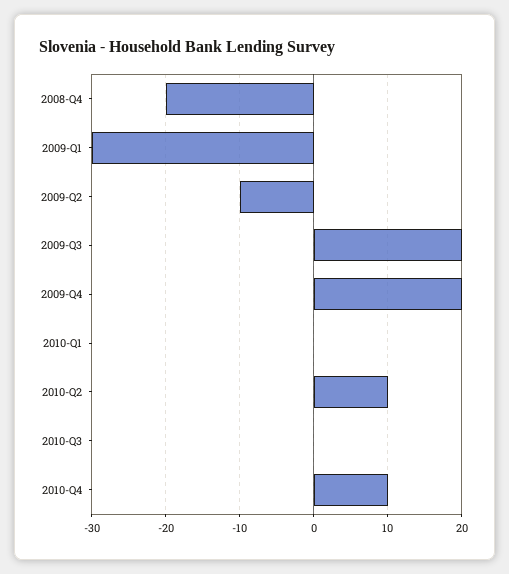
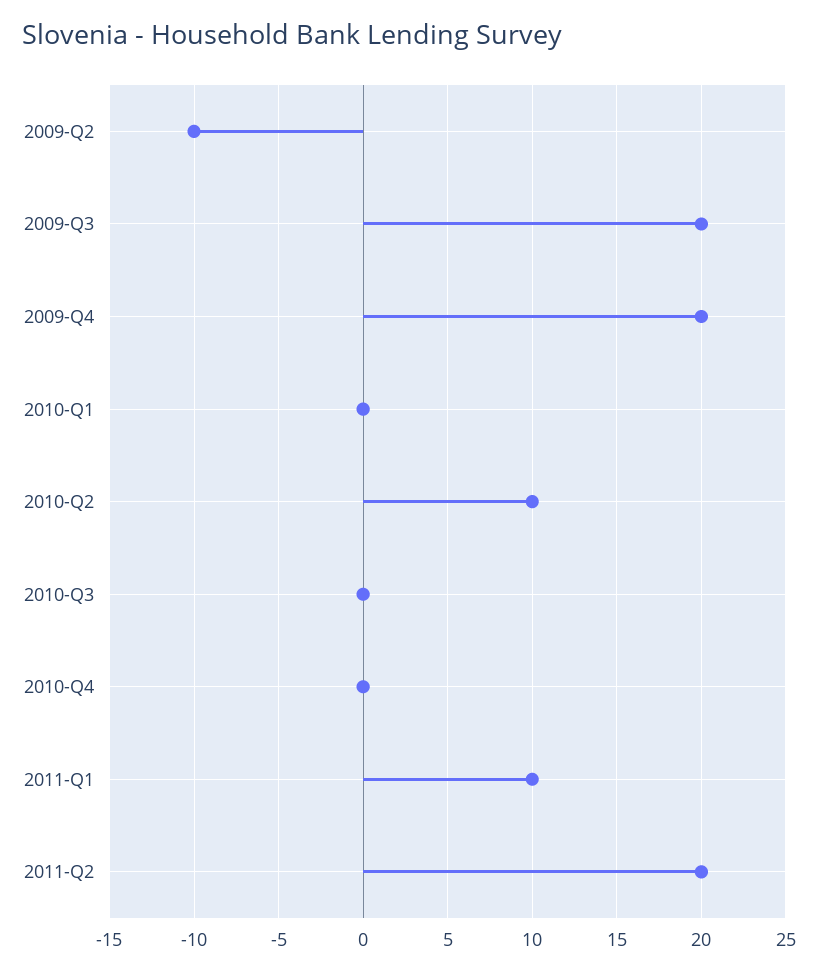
2008-Q4: -20 -> none
2009-Q1: -30 -> none
2010-Q4: 10 -> 0
2011-Q1: none -> 10
2011-Q2: none -> 20

